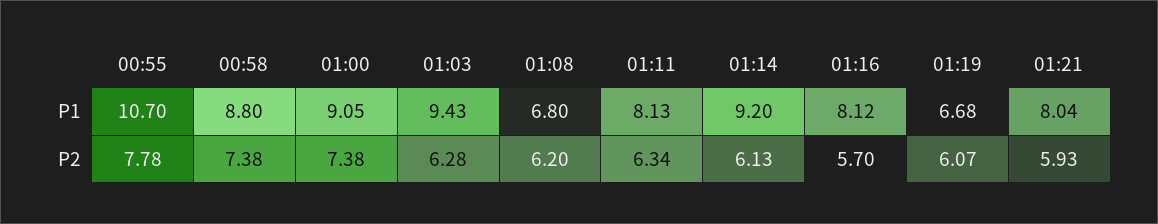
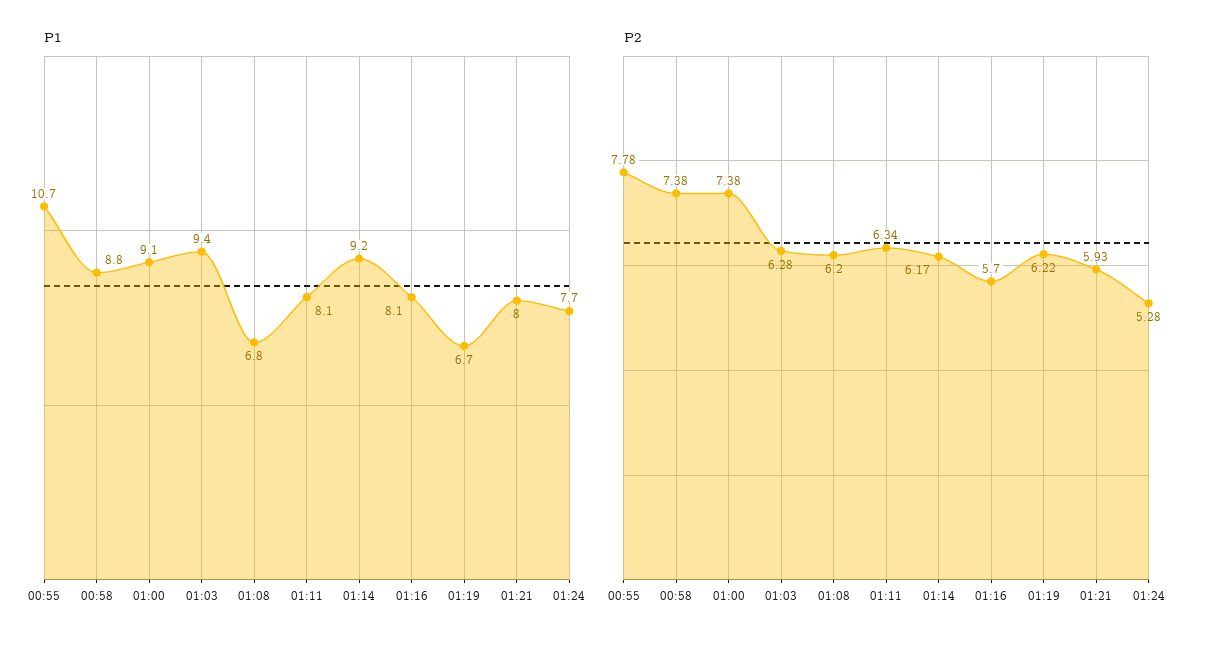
P2, 01:14: 6.13 -> 6.17
P2, 01:19: 6.07 -> 6.22
P1, 01:24: none -> 7.7
P2, 01:24: none -> 5.28

